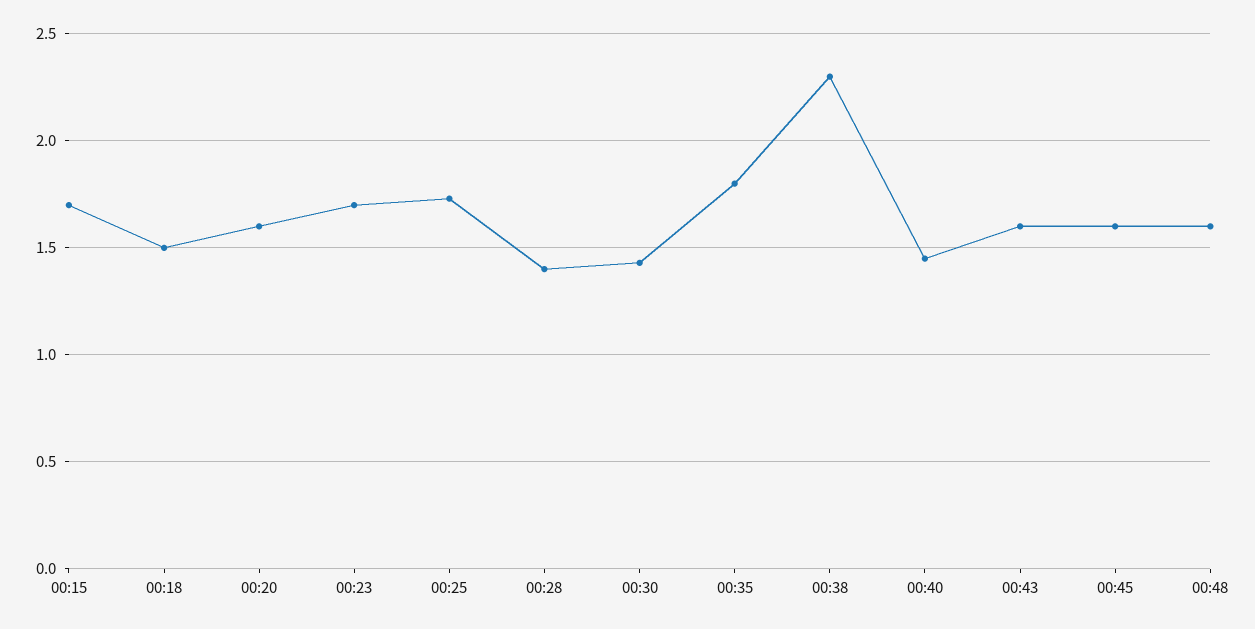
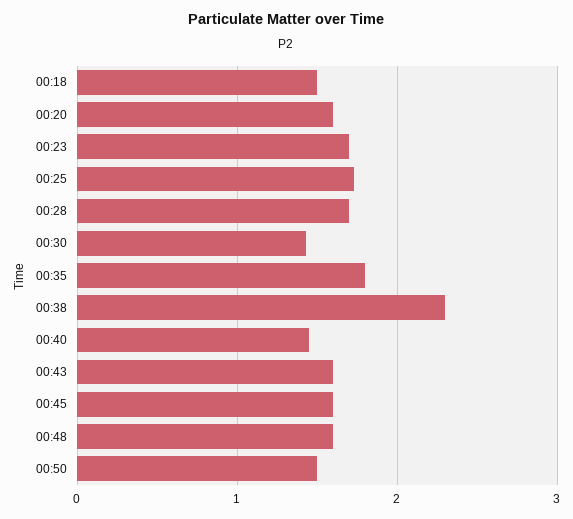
00:15: 1.7 -> none
00:28: 1.4 -> 1.7
00:50: none -> 1.5

